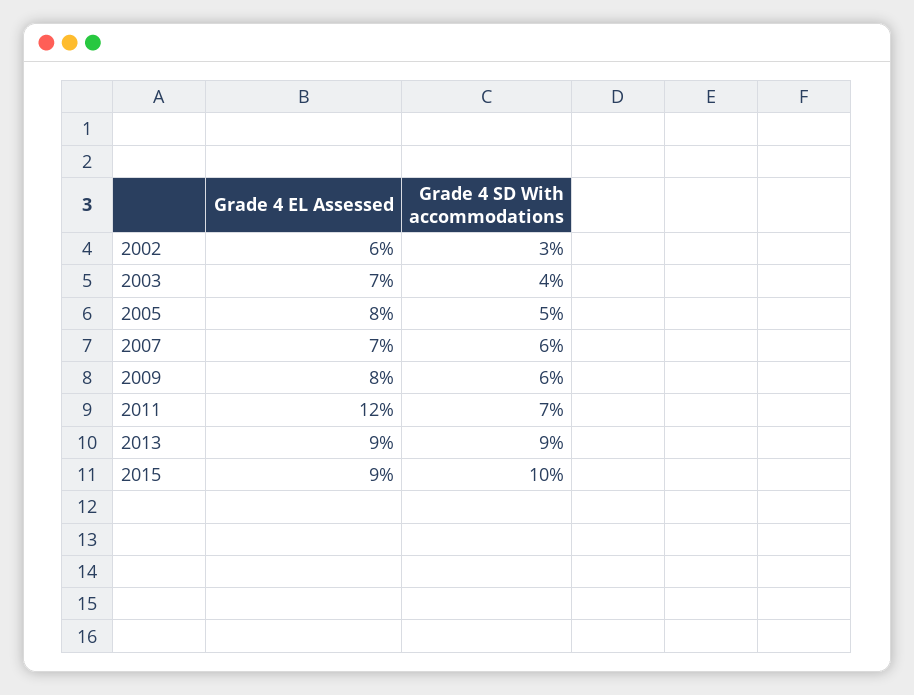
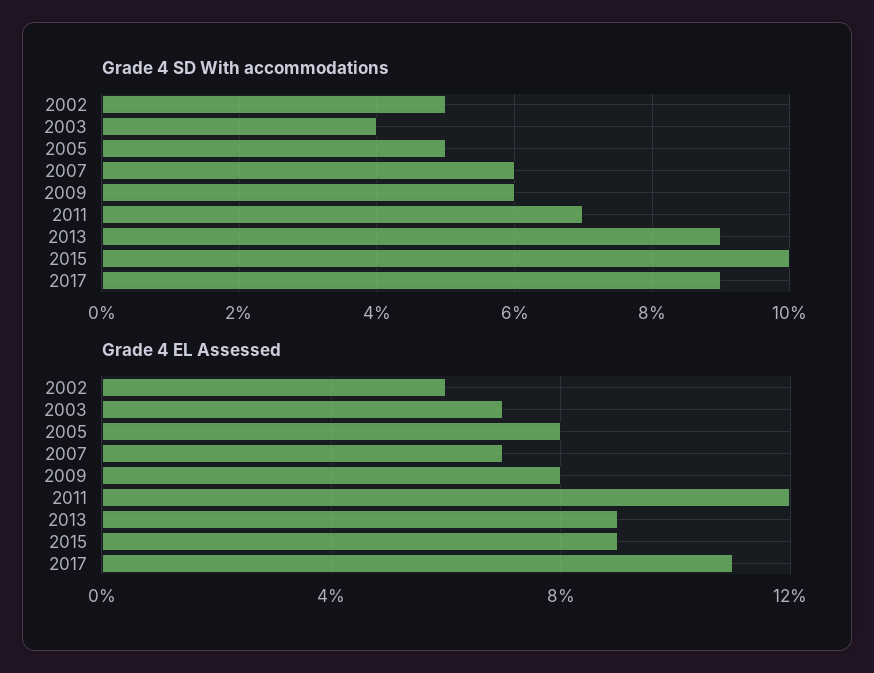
Grade 4 SD With accommodations, 2002: 3 -> 5
Grade 4 SD With accommodations, 2017: none -> 9
Grade 4 EL Assessed, 2017: none -> 11

